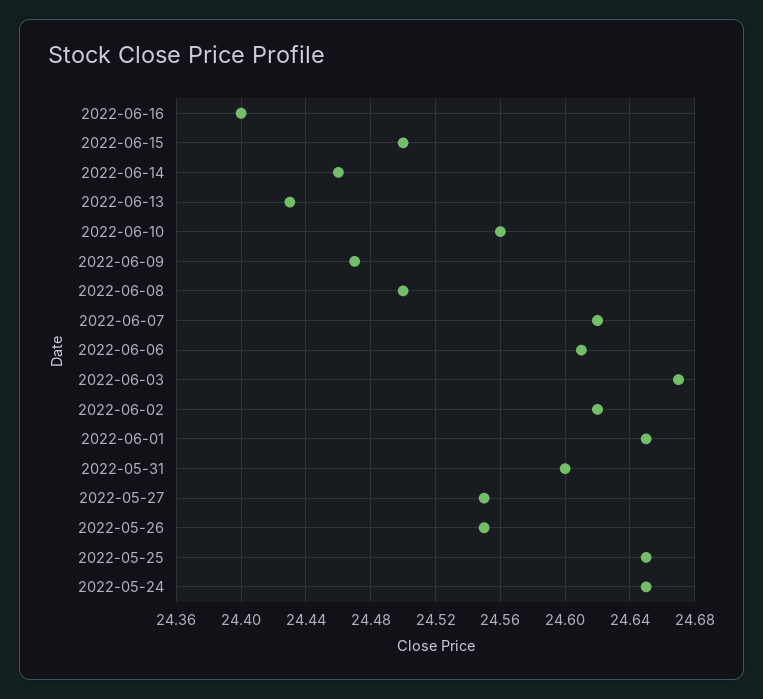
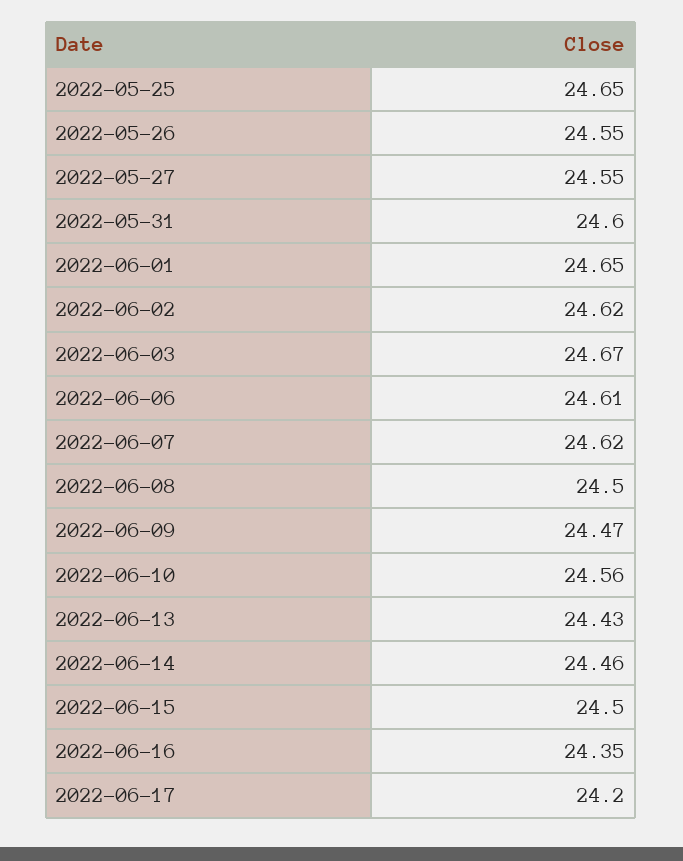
2022-06-16: 24.4 -> 24.35
2022-05-24: 24.65 -> none
2022-06-17: none -> 24.2

